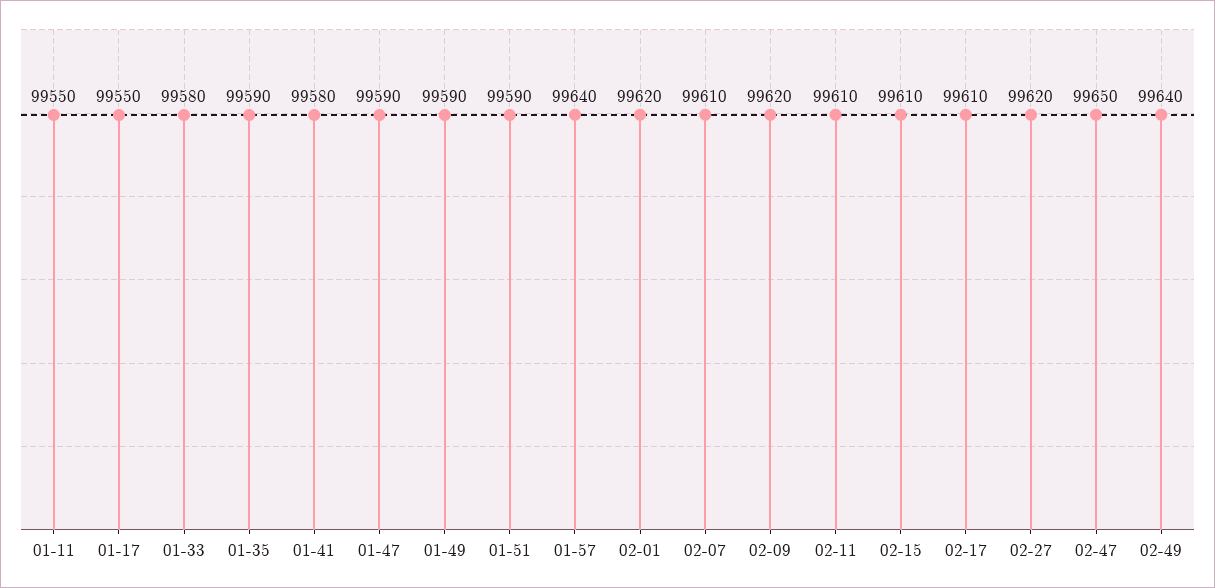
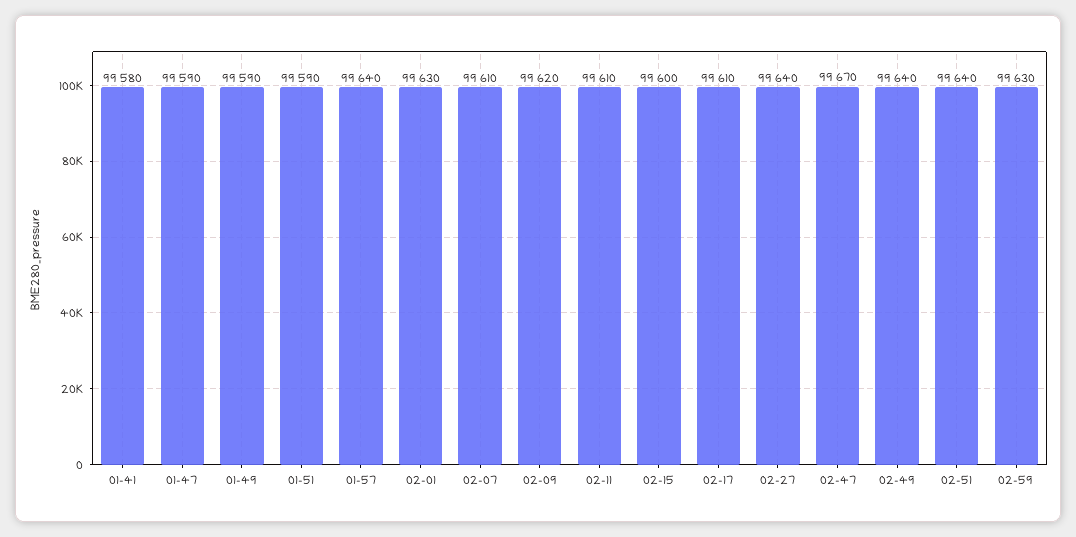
01-11: 99550 -> none
01-17: 99550 -> none
01-33: 99580 -> none
01-35: 99590 -> none
02-01: 99620 -> 99630
02-15: 99610 -> 99600
02-27: 99620 -> 99640
02-47: 99650 -> 99670
02-51: none -> 99640
02-59: none -> 99630

